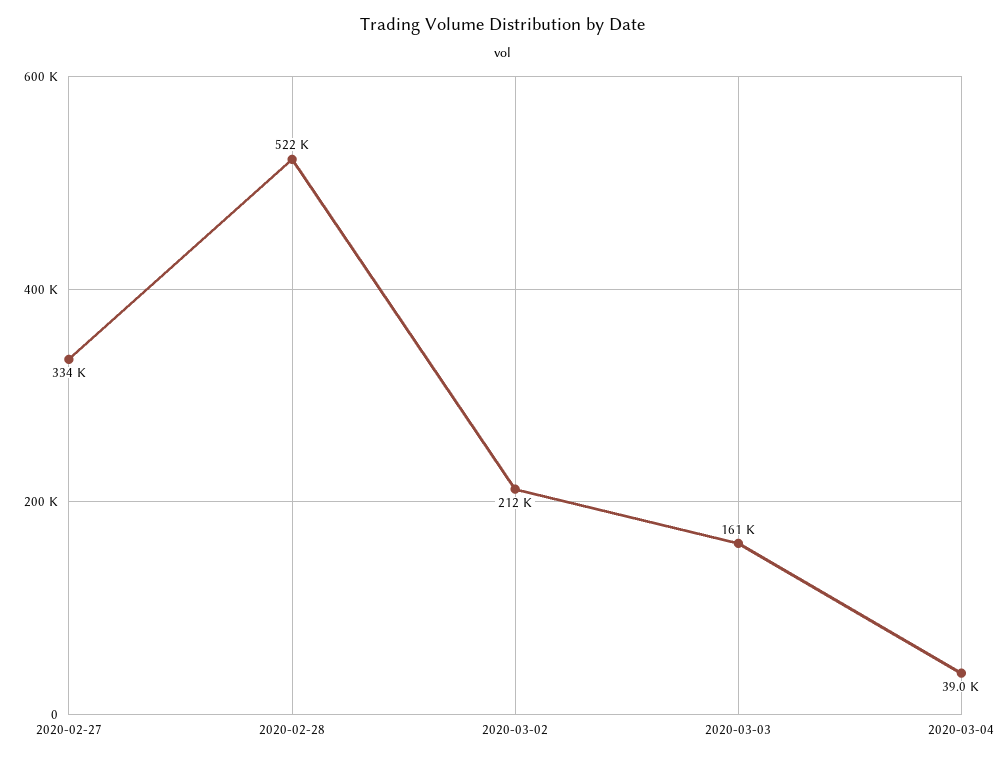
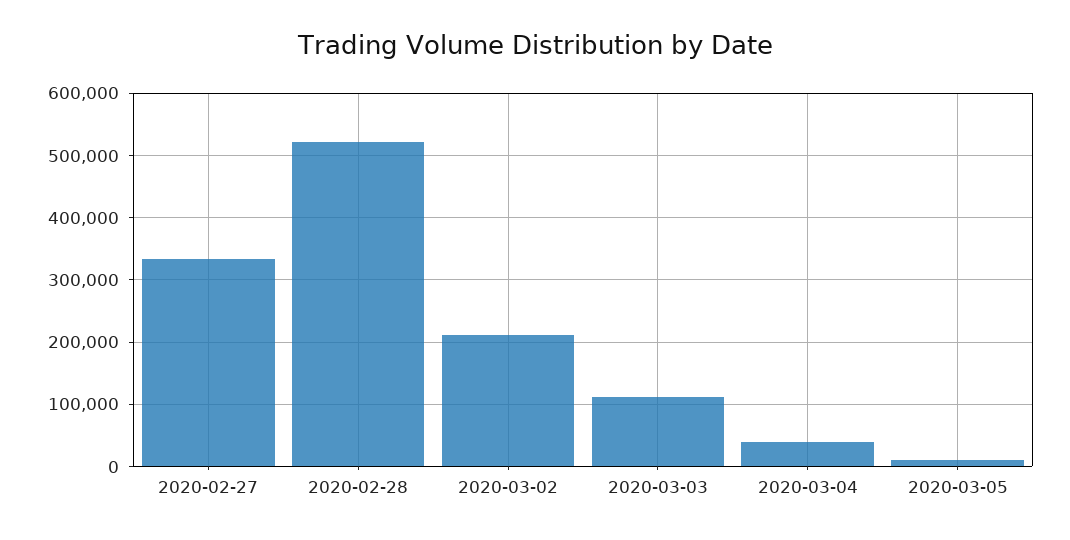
2020-03-03: 161000 -> 110000
2020-03-05: none -> 10000

